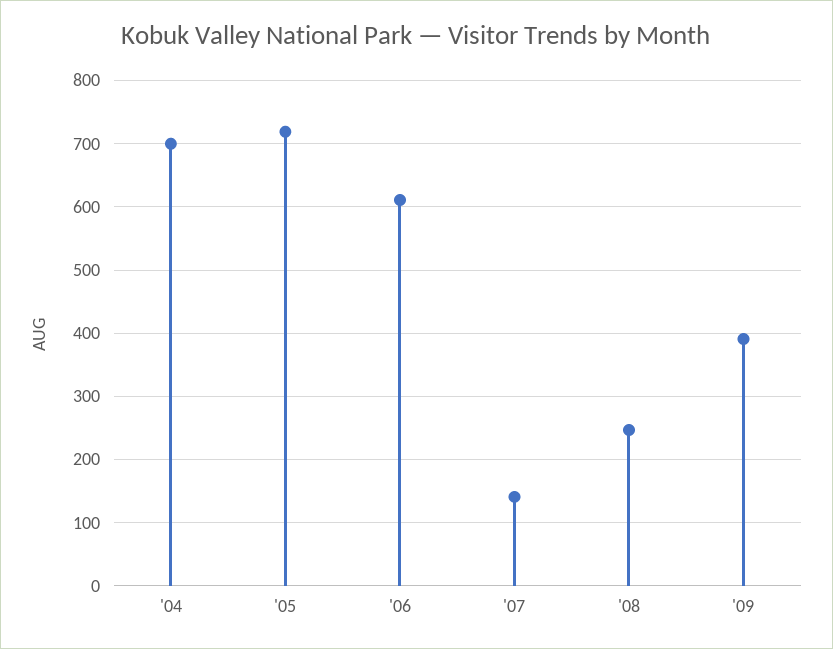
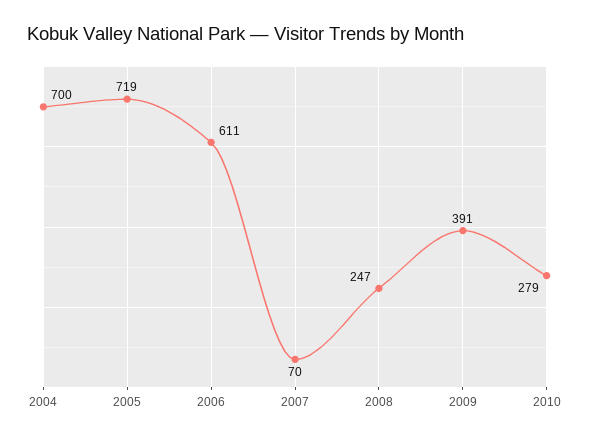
'07: 140 -> 70
2010: none -> 279

